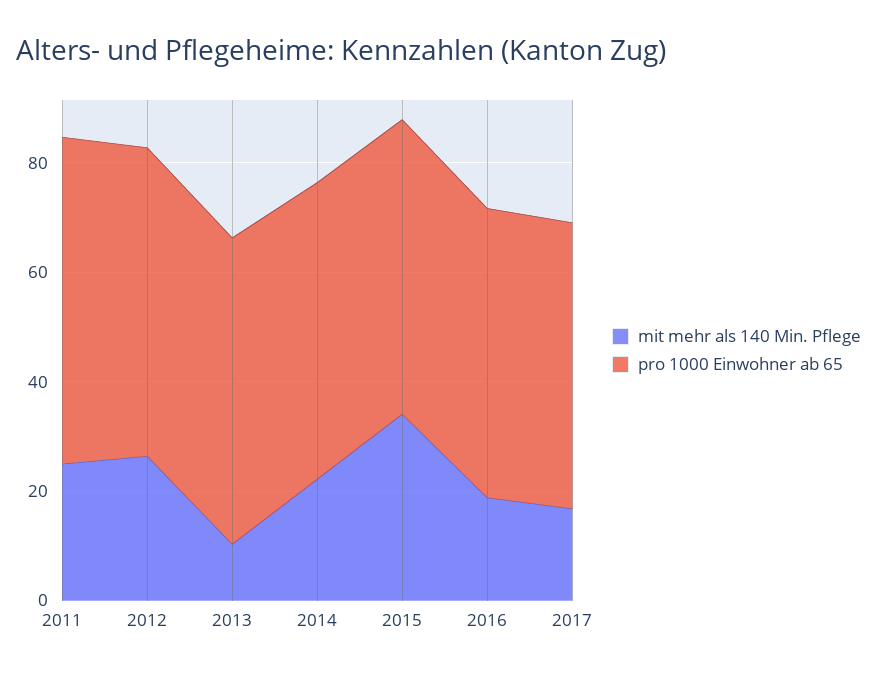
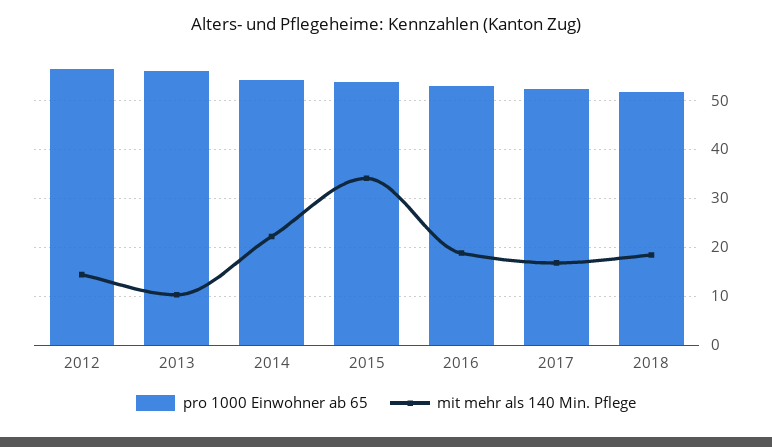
mit mehr als 140 Min. Pflege, 2011: 25 -> none
pro 1000 Einwohner ab 65, 2011: 60 -> none
mit mehr als 140 Min. Pflege, 2012: 25 -> 14
pro 1000 Einwohner ab 65, 2018: none -> 52
mit mehr als 140 Min. Pflege, 2018: none -> 18

